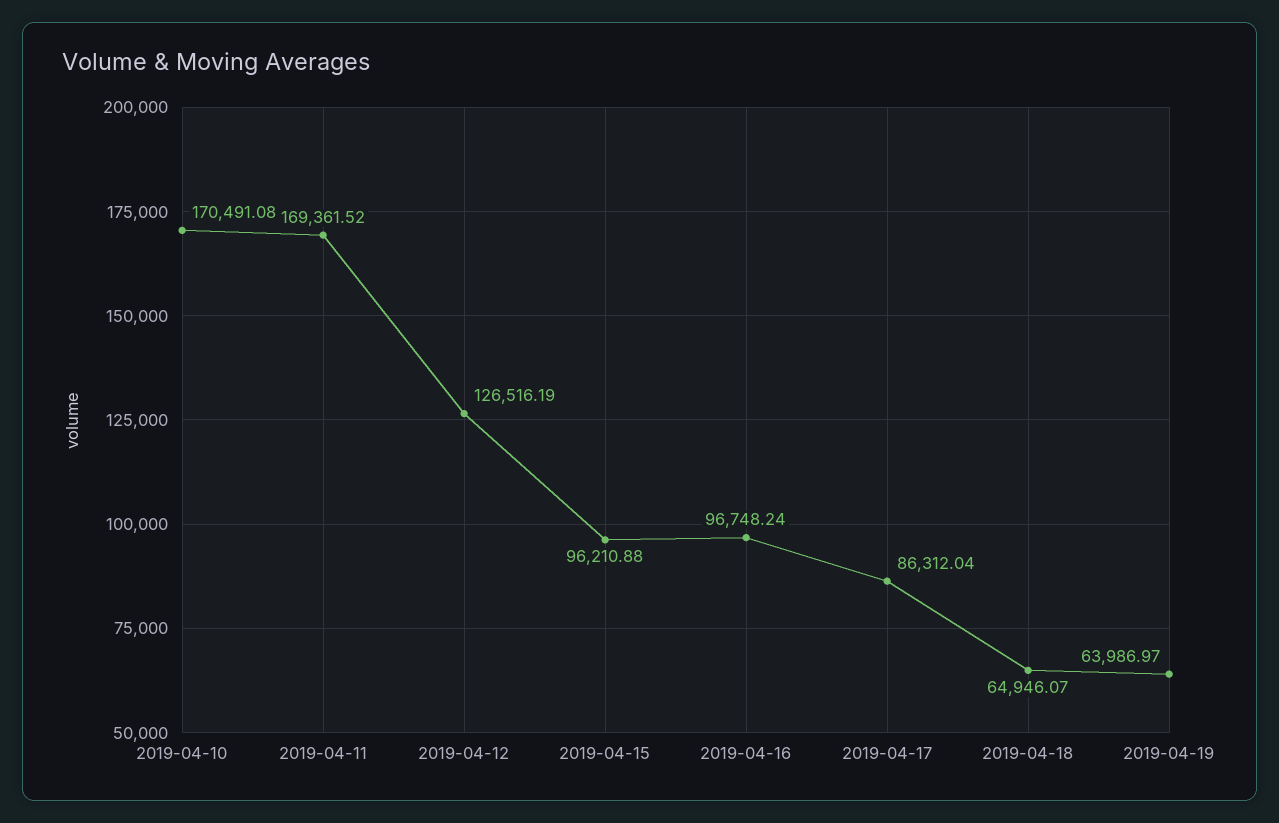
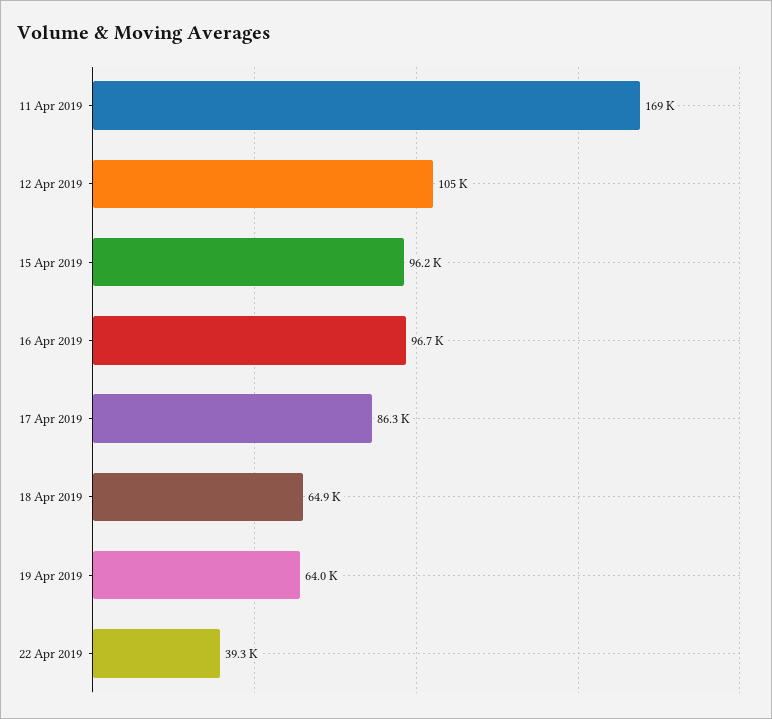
2019-04-10: 170491.08 -> none
2019-04-12: 126516.19 -> 105000
22 Apr 2019: none -> 39300

